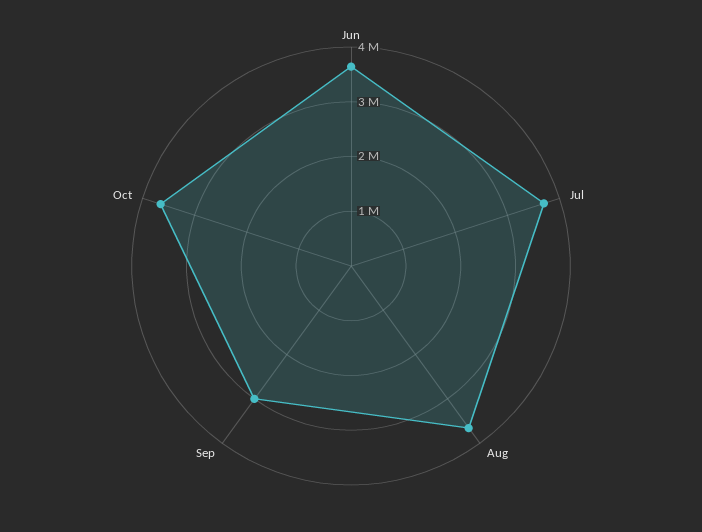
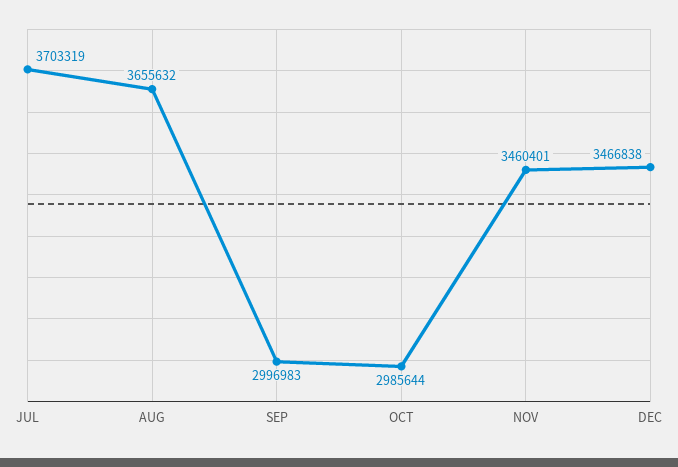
Jun: 3600000 -> none
Oct: 3600000 -> 2985644
NOV: none -> 3460401
DEC: none -> 3466838

